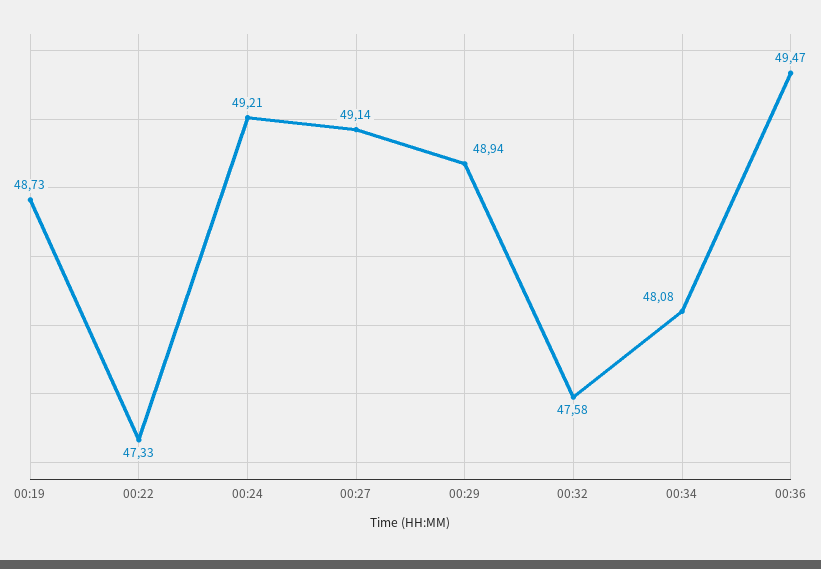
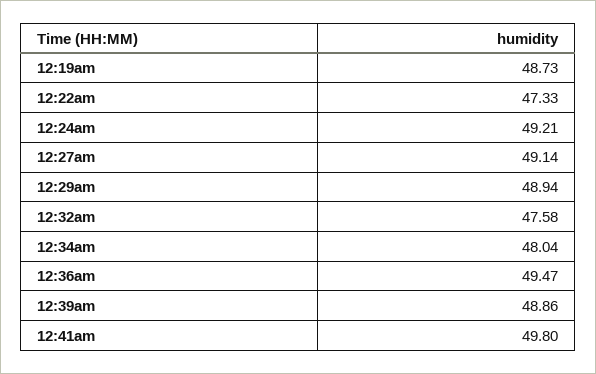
00:34: 48.08 -> 48.04
12:39am: none -> 48.86
12:41am: none -> 49.8

